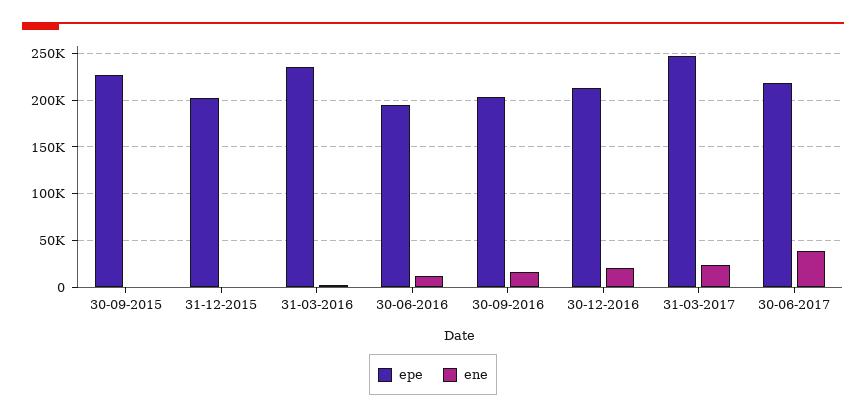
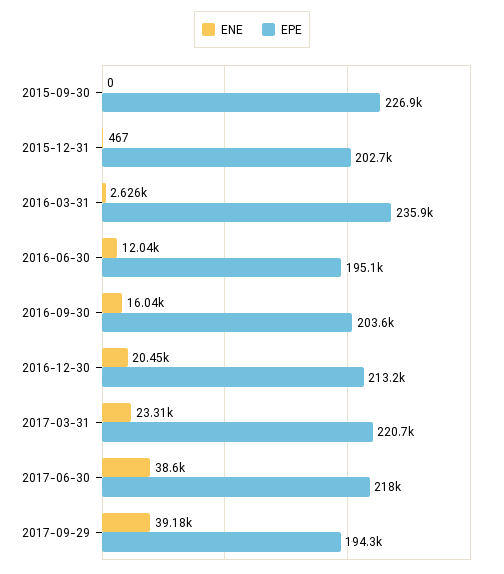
epe, 31-03-2017: 250000 -> 220700
ene, 2017-09-29: none -> 39180
epe, 2017-09-29: none -> 194300

